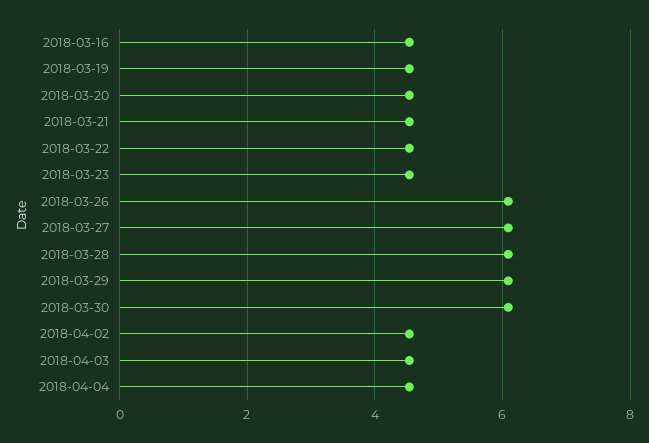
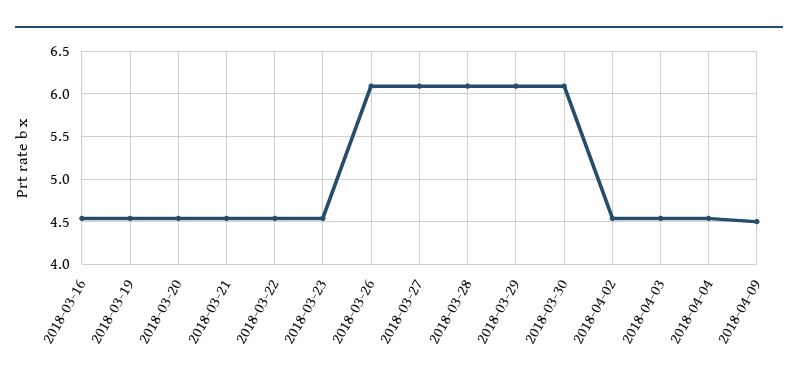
2018-04-09: none -> 4.5

